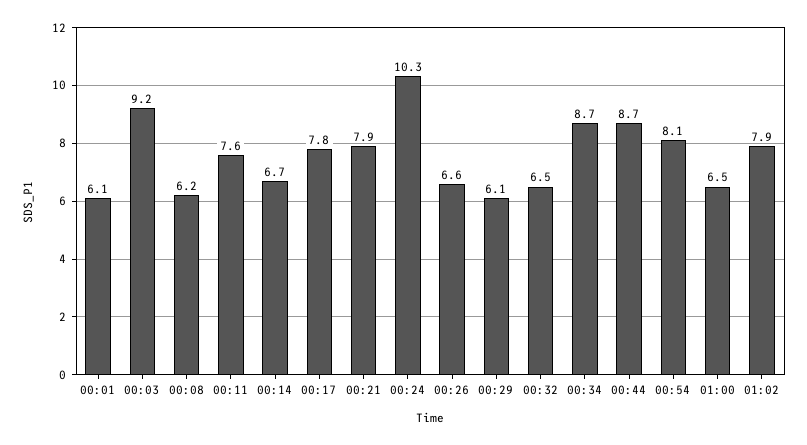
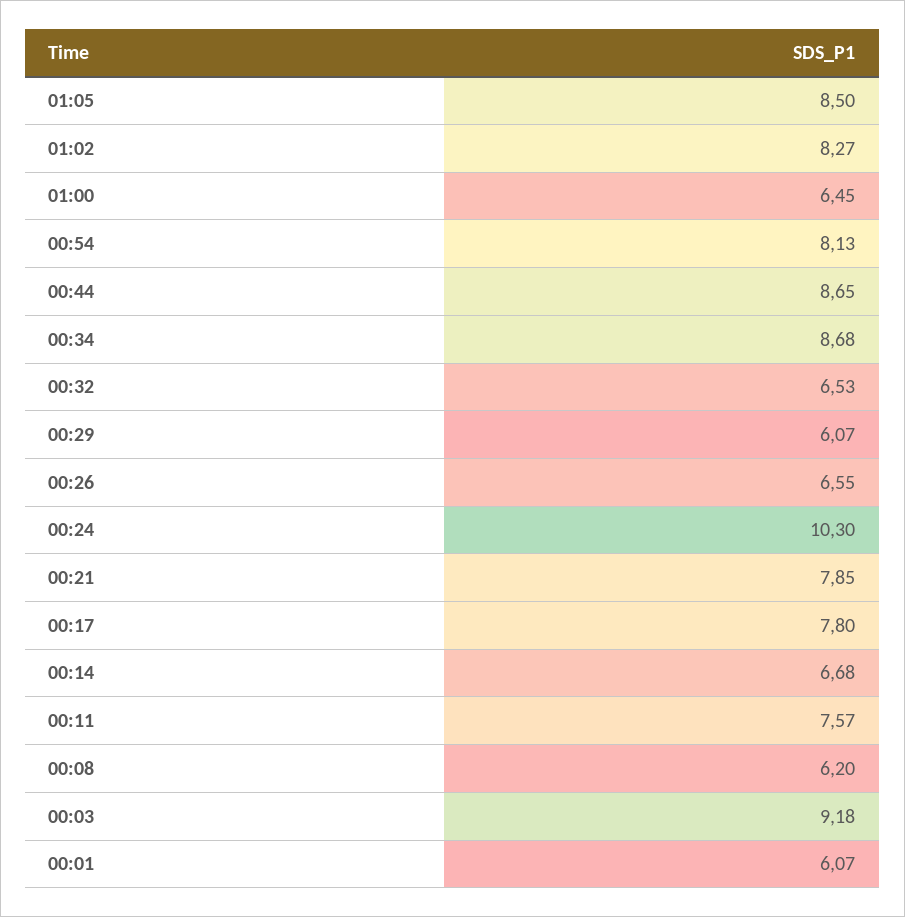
01:02: 7.9 -> 8.27
01:05: none -> 8.5

